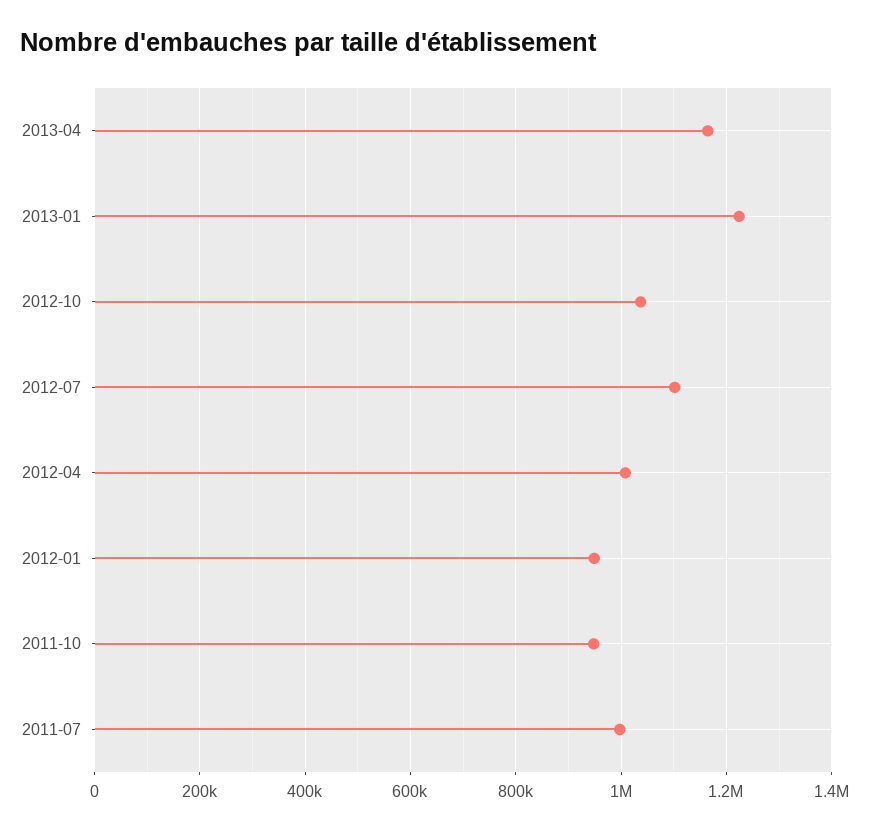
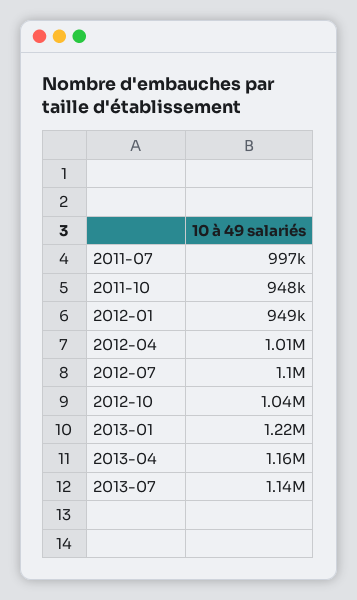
2013-07: none -> 1140000

